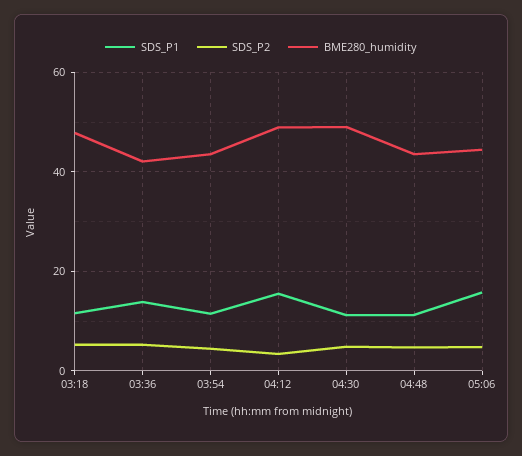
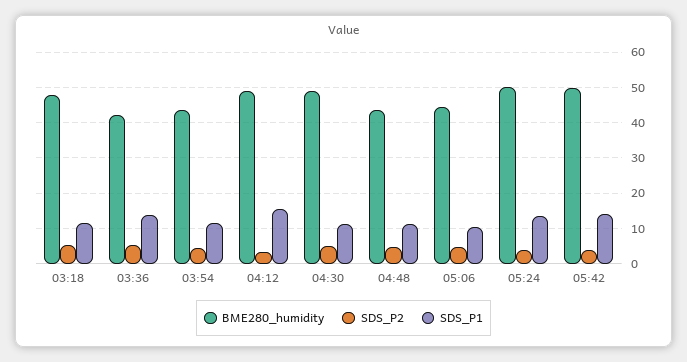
SDS_P1, 05:06: 16 -> 10
BME280_humidity, 05:24: none -> 50
SDS_P2, 05:24: none -> 4
SDS_P1, 05:24: none -> 14
BME280_humidity, 05:42: none -> 50
SDS_P2, 05:42: none -> 4
SDS_P1, 05:42: none -> 14

